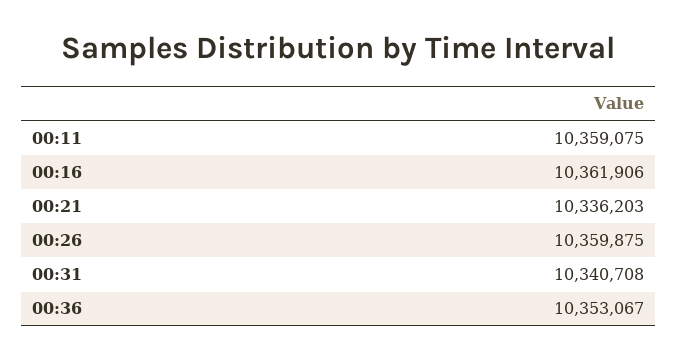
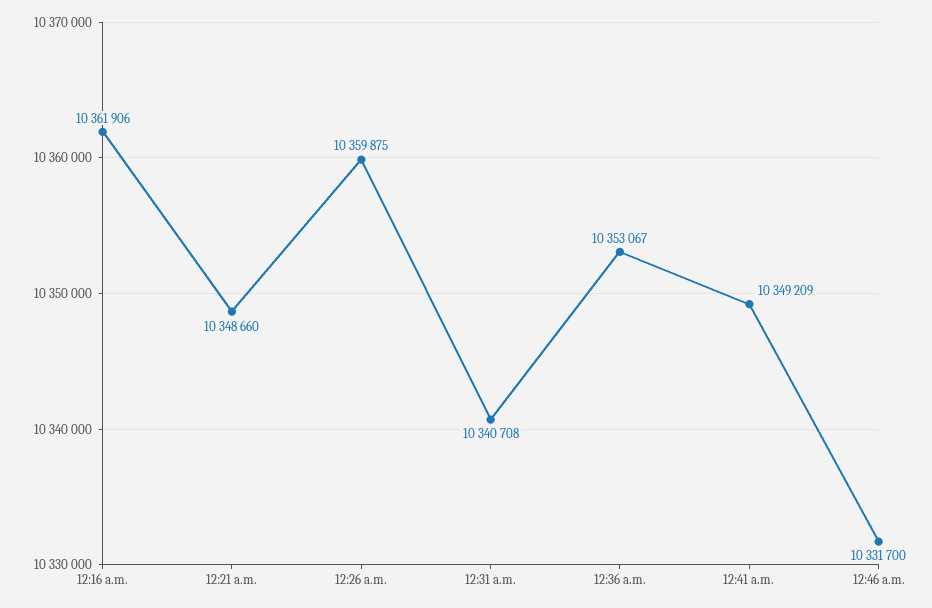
00:11: 10359075 -> none
00:21: 10336203 -> 10348660
12:41 a.m.: none -> 10349209
12:46 a.m.: none -> 10331700

